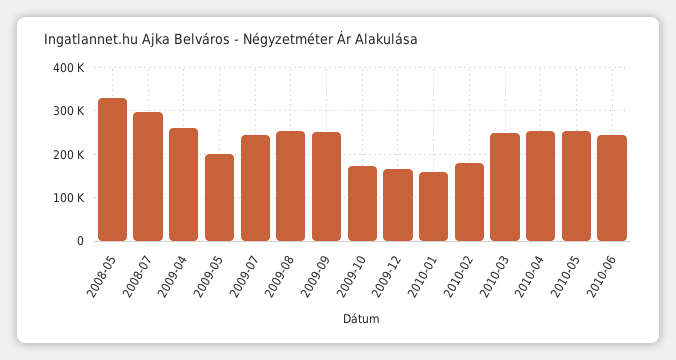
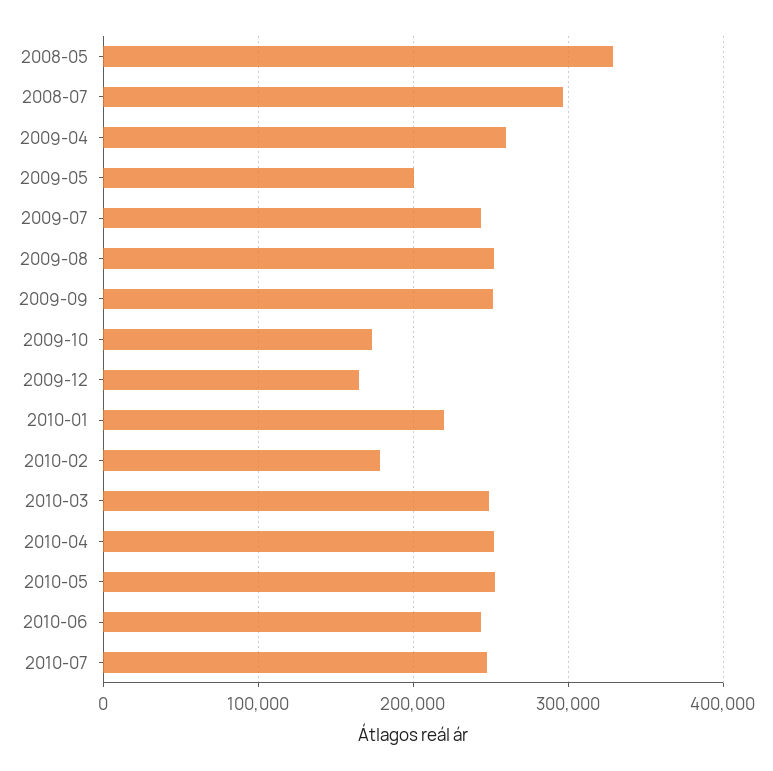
2010-01: 160000 -> 220000
2010-07: none -> 250000

